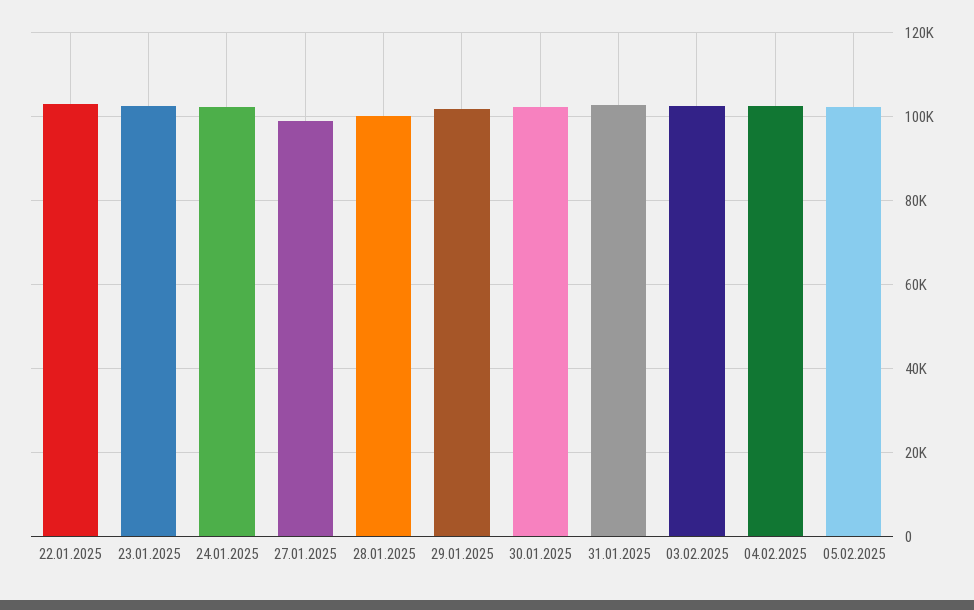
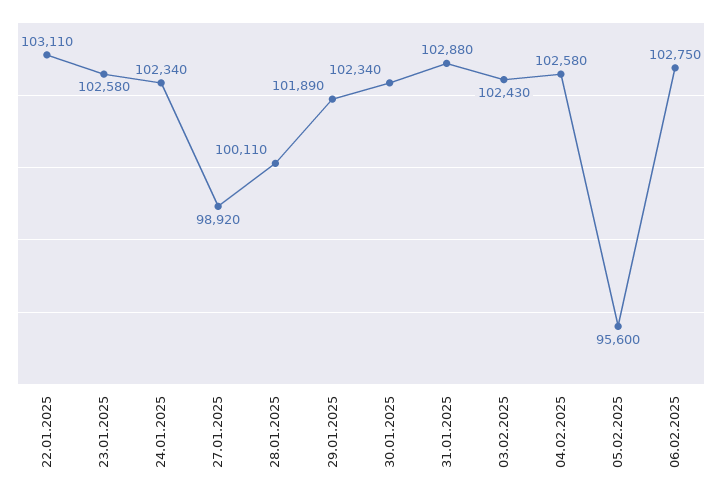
05.02.2025: 102000 -> 95600
06.02.2025: none -> 102750

